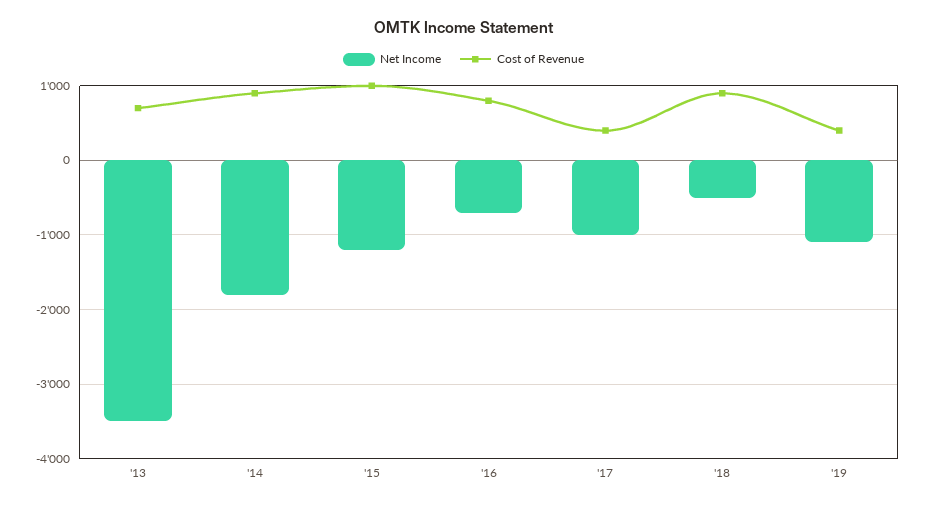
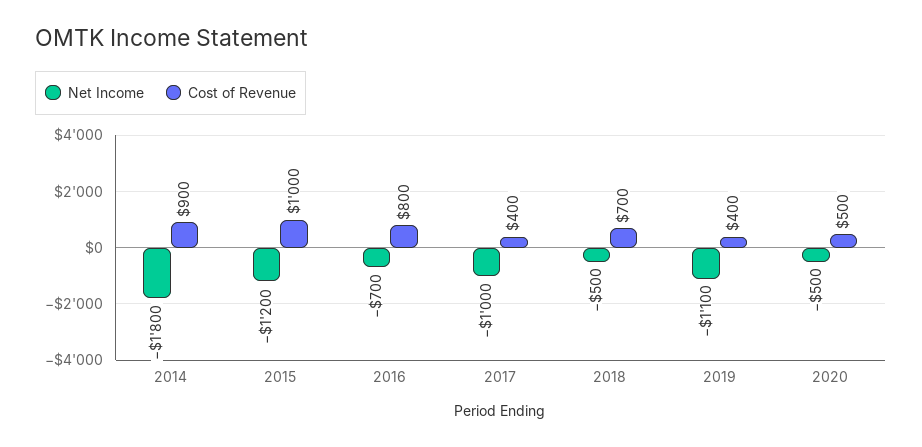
Net Income, '13: -3500 -> none
Cost of Revenue, '13: 700 -> none
Cost of Revenue, '18: 900 -> 700
Net Income, 2020: none -> -500
Cost of Revenue, 2020: none -> 500

